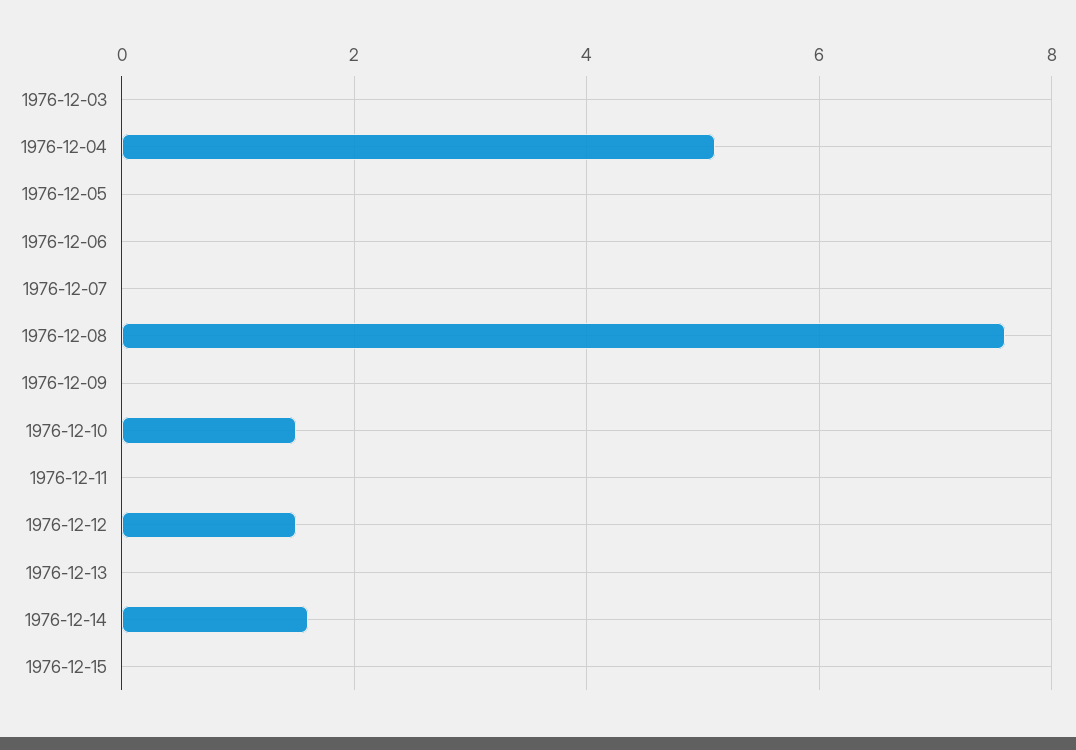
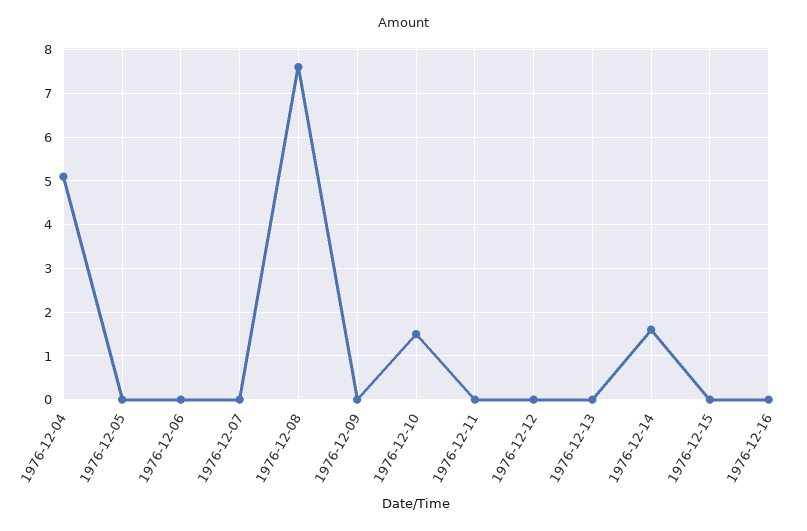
1976-12-03: 0 -> none
1976-12-12: 1.5 -> 0
1976-12-16: none -> 0

